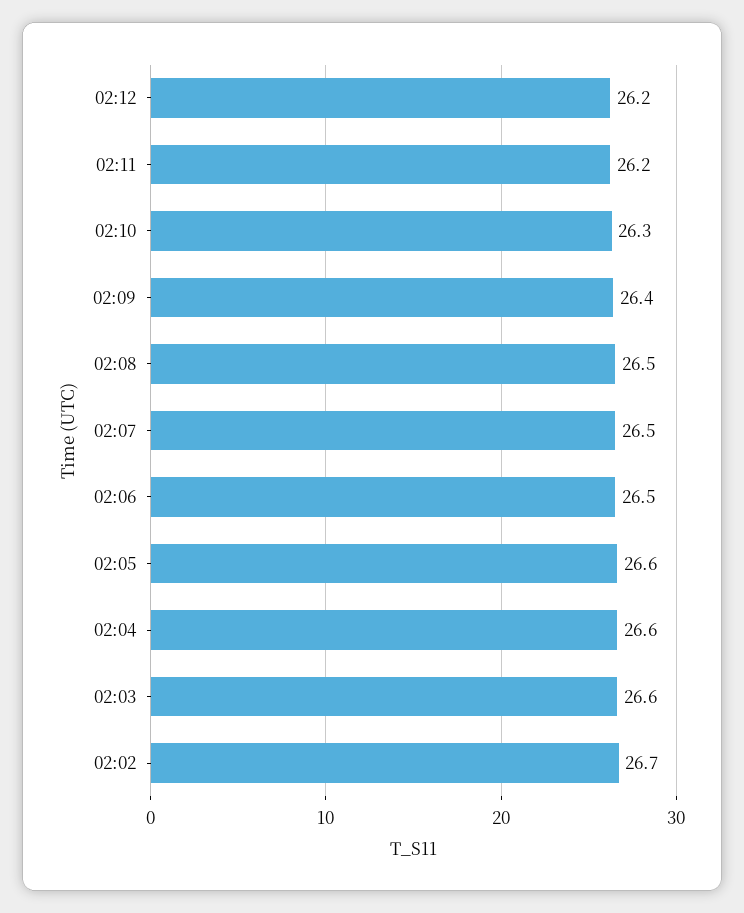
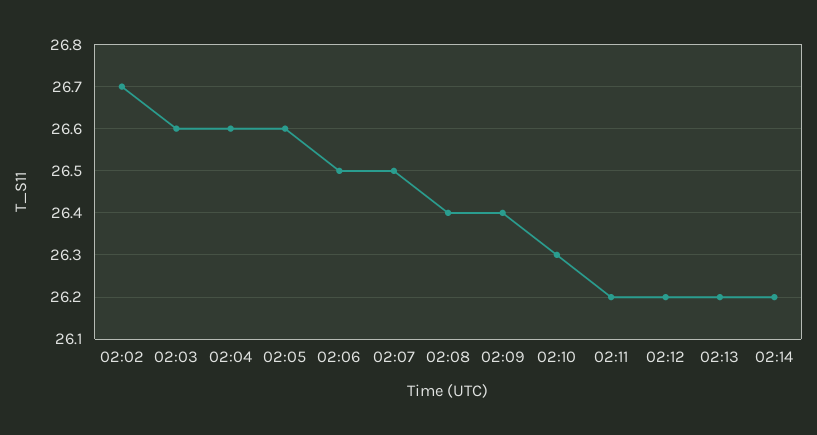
02:08: 26.5 -> 26.4
02:13: none -> 26.2
02:14: none -> 26.2

